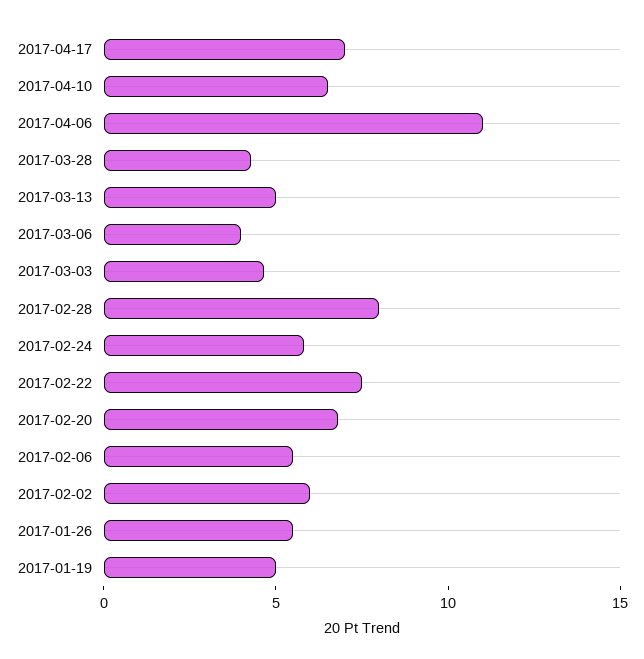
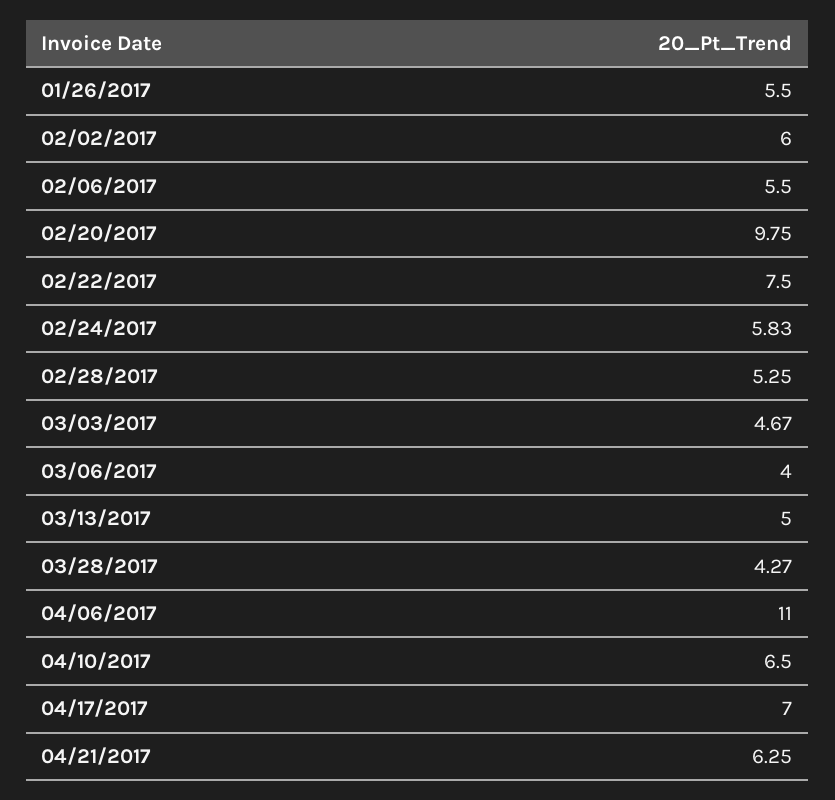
2017-02-28: 8 -> 5.25
2017-02-20: 7 -> 9.75
2017-01-19: 5 -> none
04/21/2017: none -> 6.25

